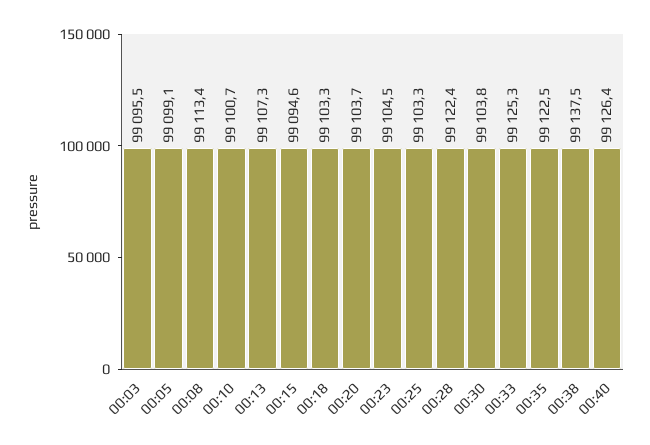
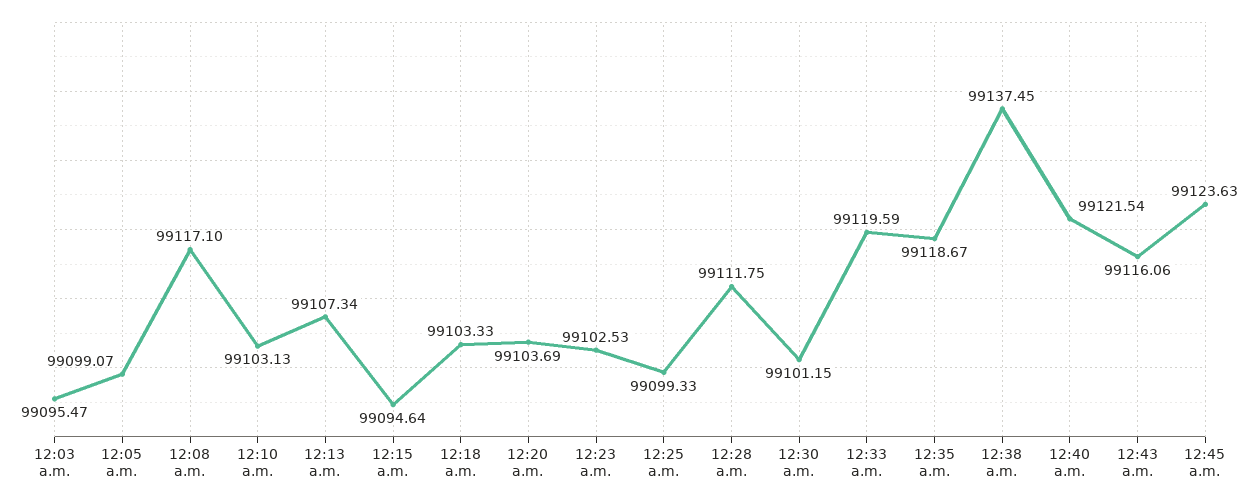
00:08: 99113.4 -> 99117.1
00:10: 99100.7 -> 99103.13
00:23: 99104.5 -> 99102.53
00:25: 99103.3 -> 99099.33
00:28: 99122.4 -> 99111.75
00:30: 99103.8 -> 99101.15
00:33: 99125.3 -> 99119.59
00:35: 99122.5 -> 99118.67
00:40: 99126.4 -> 99121.54
12:43 a.m.: none -> 99116.06
12:45 a.m.: none -> 99123.63

